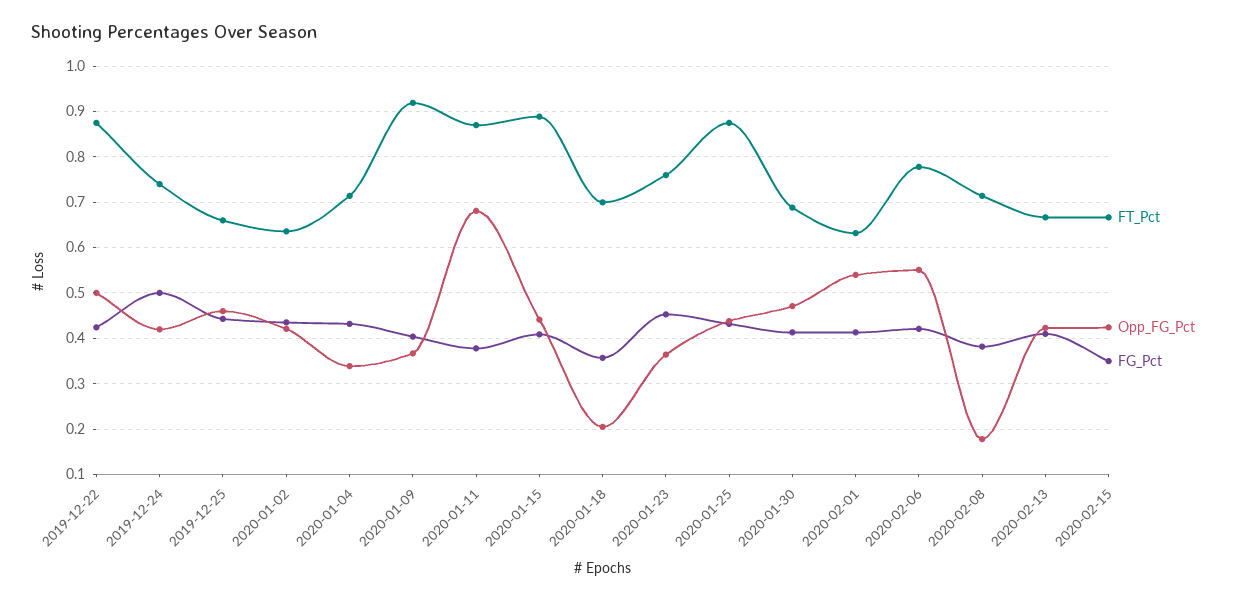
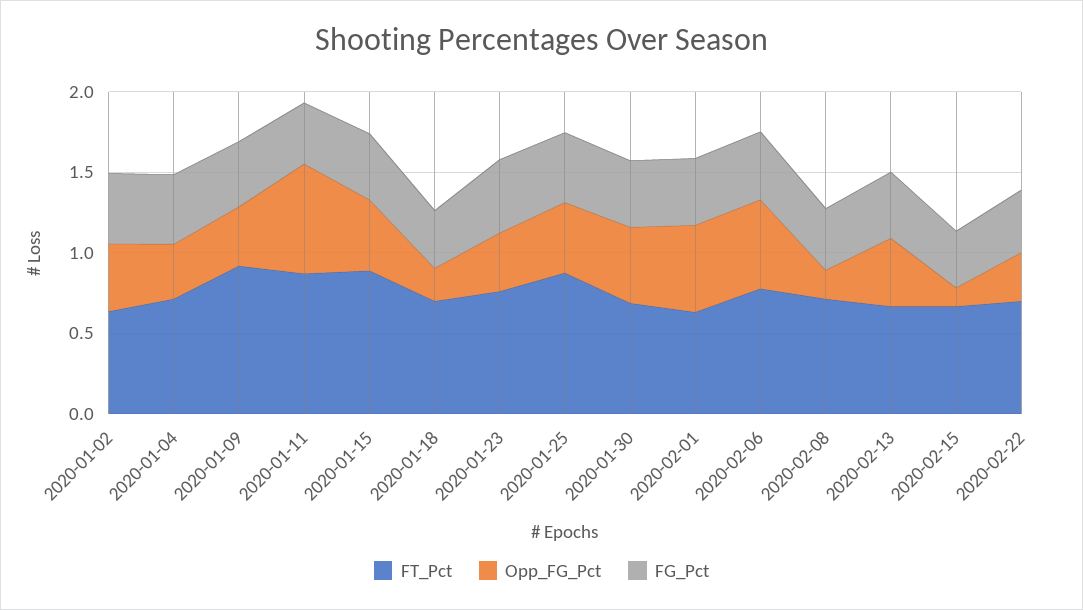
FT_Pct, 2019-12-22: 0.88 -> none
Opp_FG_Pct, 2019-12-22: 0.5 -> none
FG_Pct, 2019-12-22: 0.42 -> none
FT_Pct, 2019-12-24: 0.74 -> none
Opp_FG_Pct, 2019-12-24: 0.42 -> none
FG_Pct, 2019-12-24: 0.5 -> none
FT_Pct, 2019-12-25: 0.66 -> none
Opp_FG_Pct, 2019-12-25: 0.46 -> none
FG_Pct, 2019-12-25: 0.44 -> none
Opp_FG_Pct, 2020-02-15: 0.42 -> 0.1
FT_Pct, 2020-02-22: none -> 0.7
Opp_FG_Pct, 2020-02-22: none -> 0.3
FG_Pct, 2020-02-22: none -> 0.4

